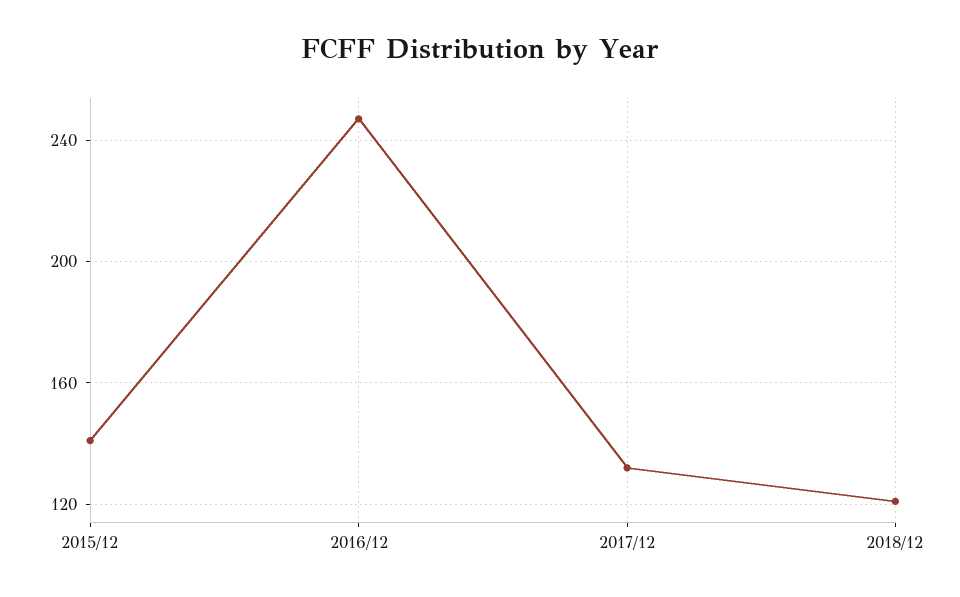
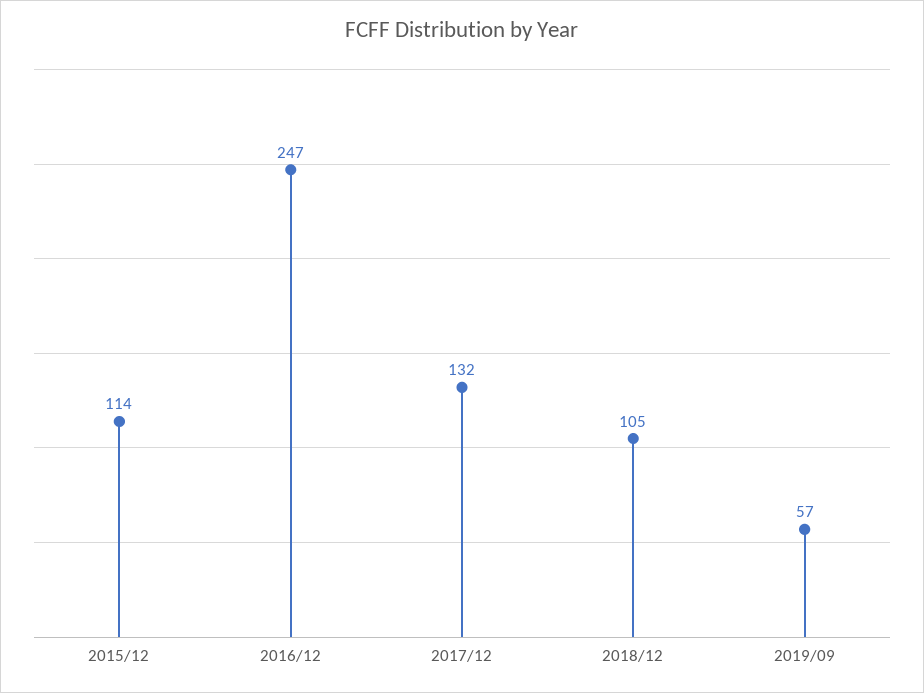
2015/12: 140 -> 114
2018/12: 120 -> 105
2019/09: none -> 57

